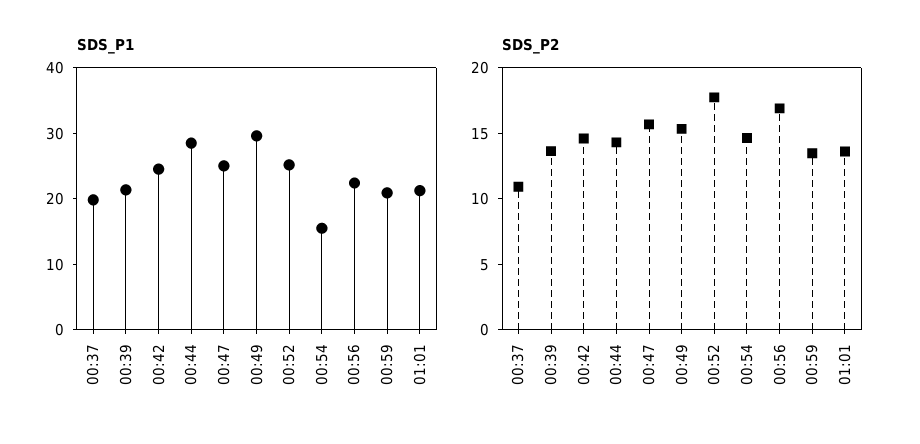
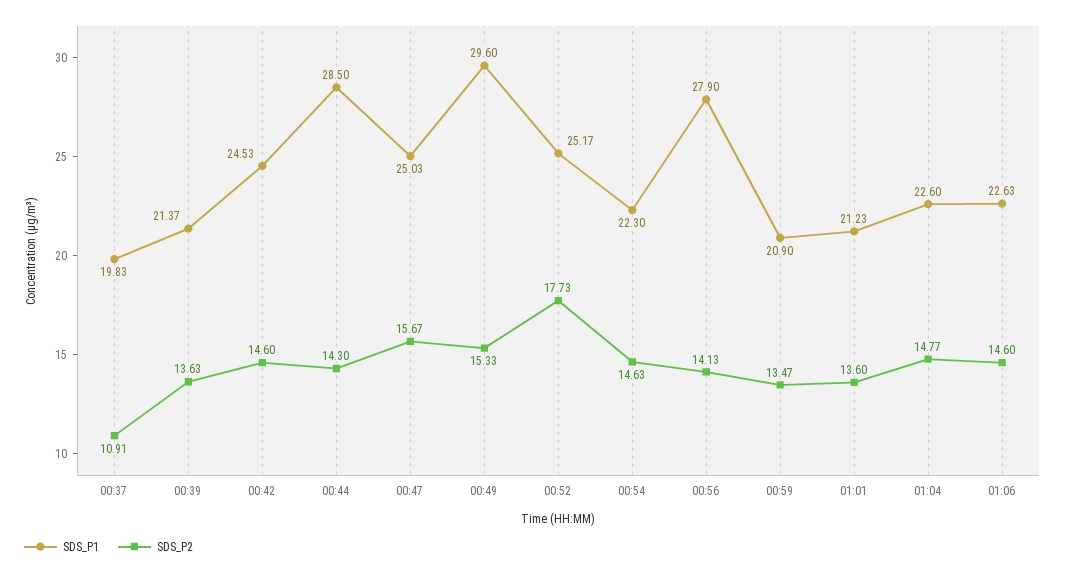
SDS_P1, 00:54: 16 -> 22.3
SDS_P1, 00:56: 22 -> 27.9
SDS_P2, 00:56: 17 -> 14.13
SDS_P1, 01:04: none -> 22.6
SDS_P2, 01:04: none -> 14.77
SDS_P1, 01:06: none -> 22.63
SDS_P2, 01:06: none -> 14.6

